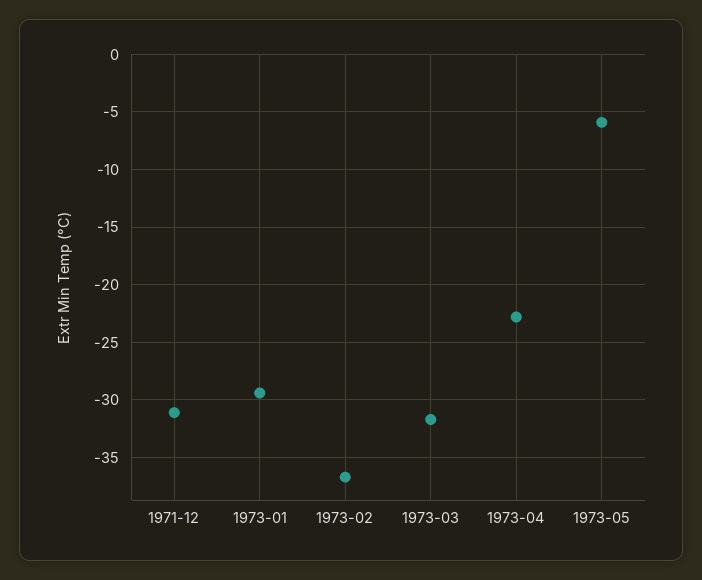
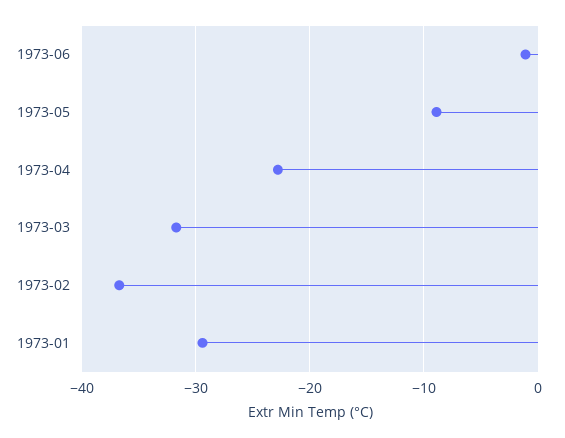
1971-12: -31 -> none
1973-05: -6 -> -9
1973-06: none -> -1

